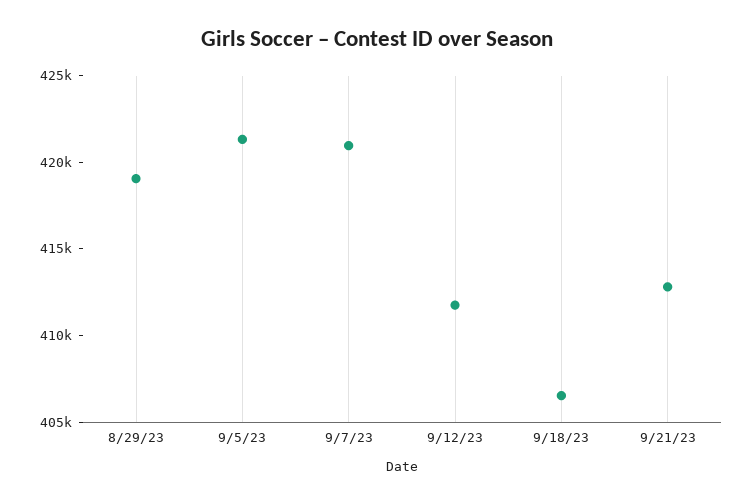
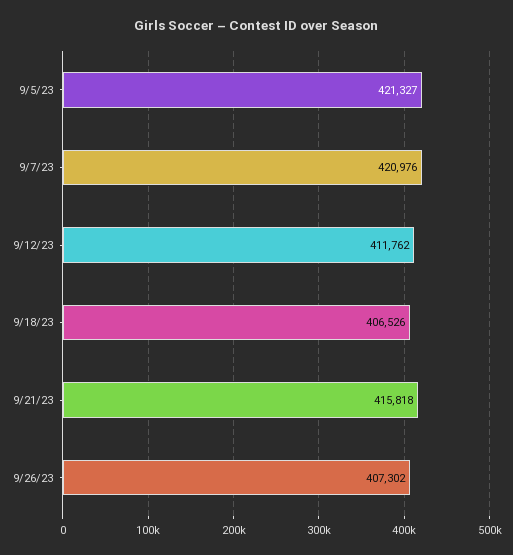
8/29/23: 419000 -> none
9/21/23: 413000 -> 415818
9/26/23: none -> 407302

